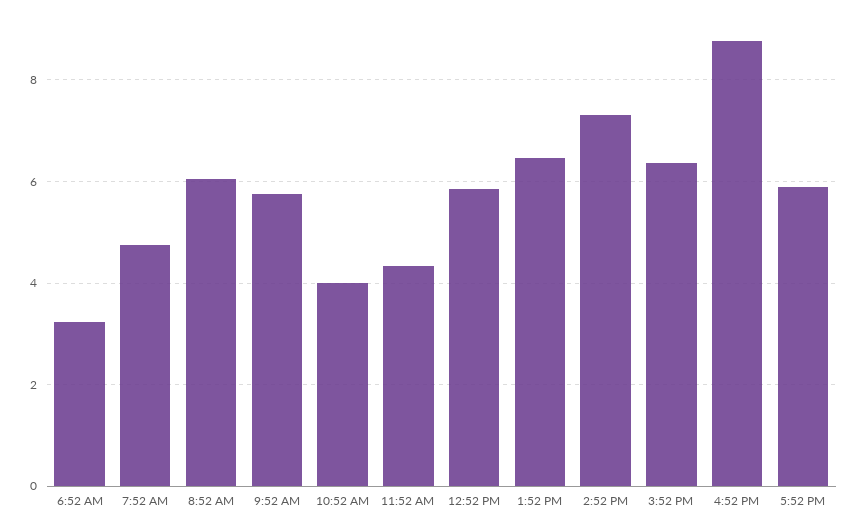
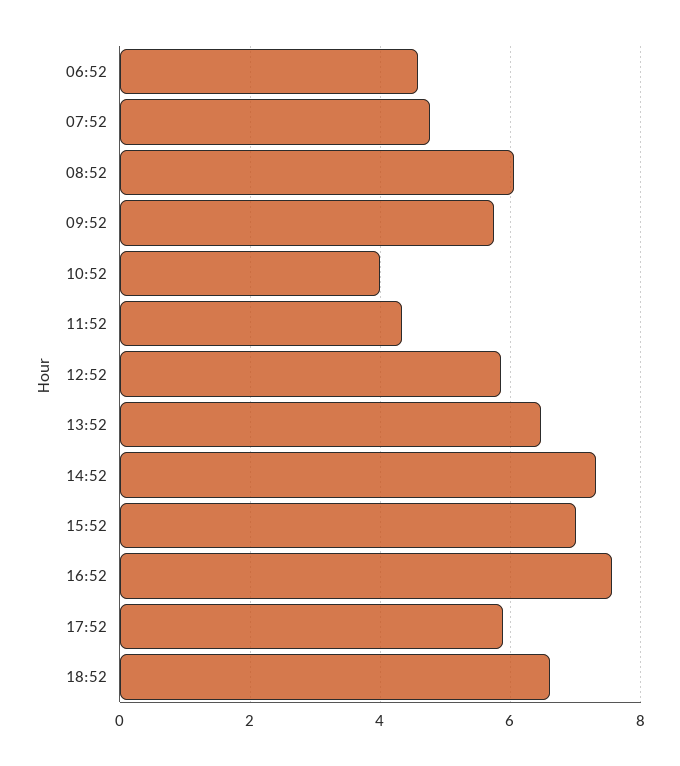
6:52 AM: 3.2 -> 4.6
3:52 PM: 6.4 -> 7
4:52 PM: 8.8 -> 7.6
18:52: none -> 6.6

